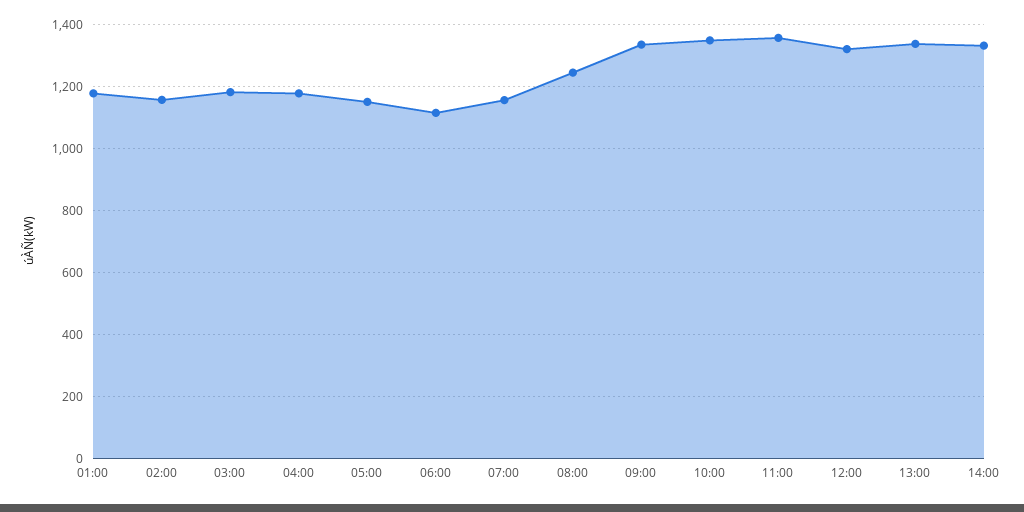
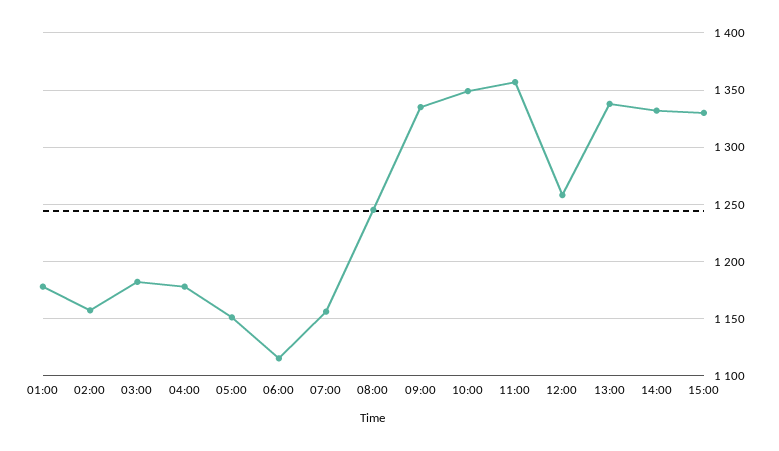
12:00: 1320 -> 1260
15:00: none -> 1330

